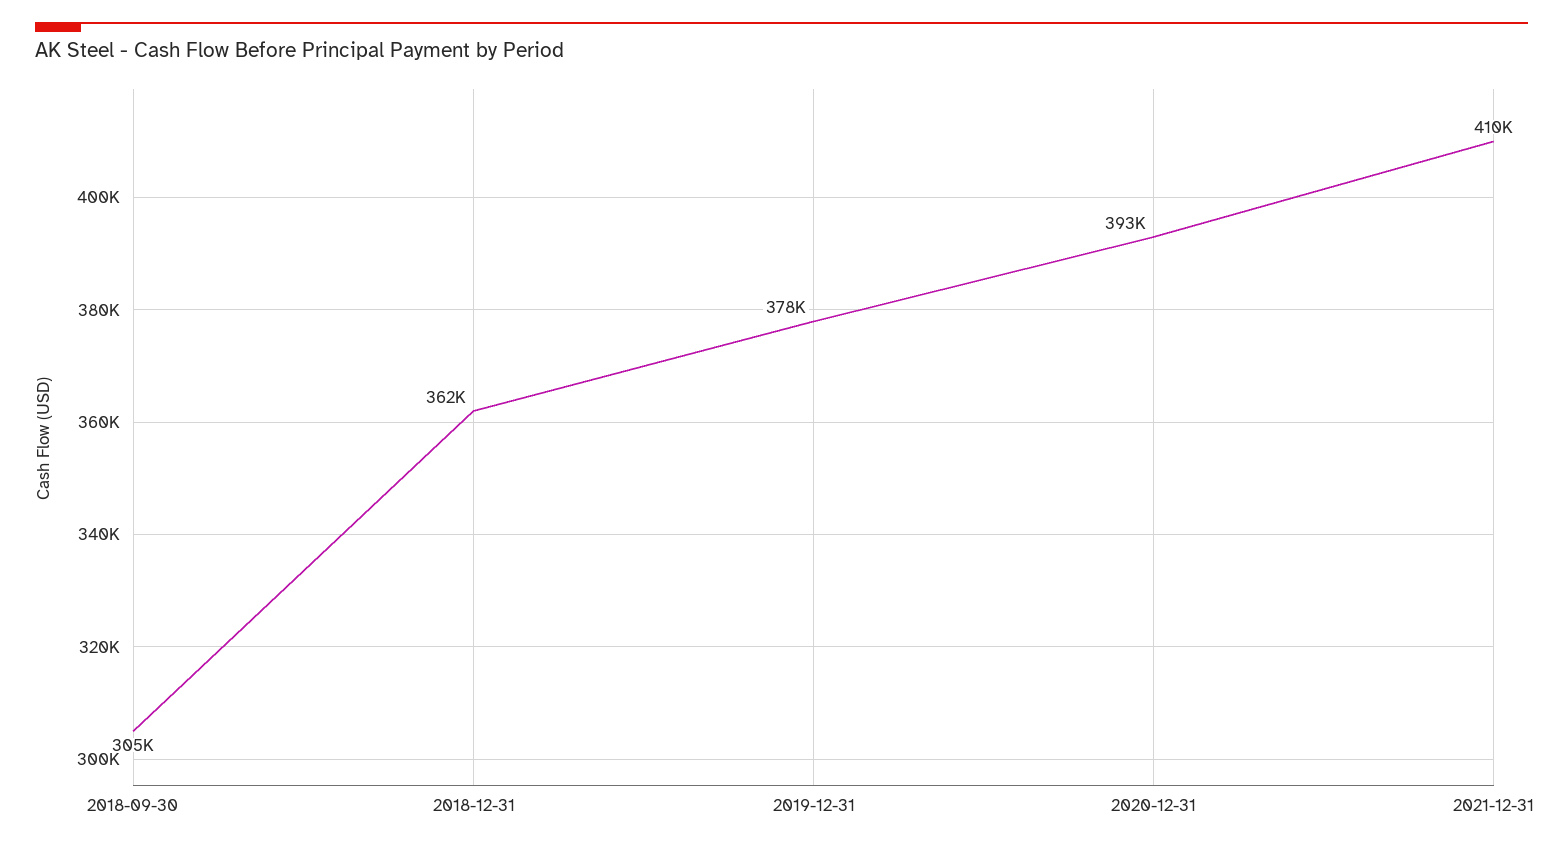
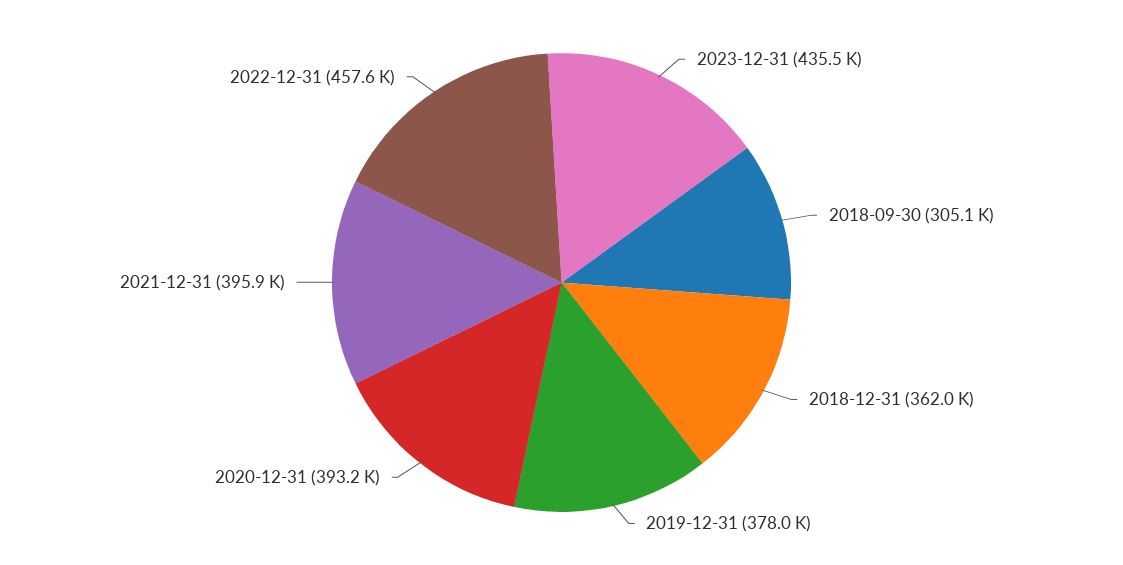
2021-12-31: 410000 -> 395900
2023-12-31: none -> 435500
2022-12-31: none -> 457600

